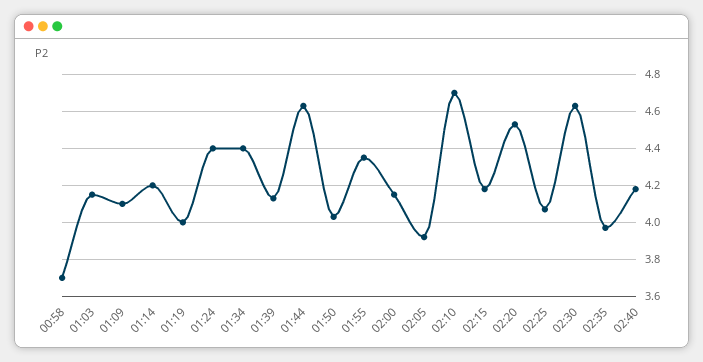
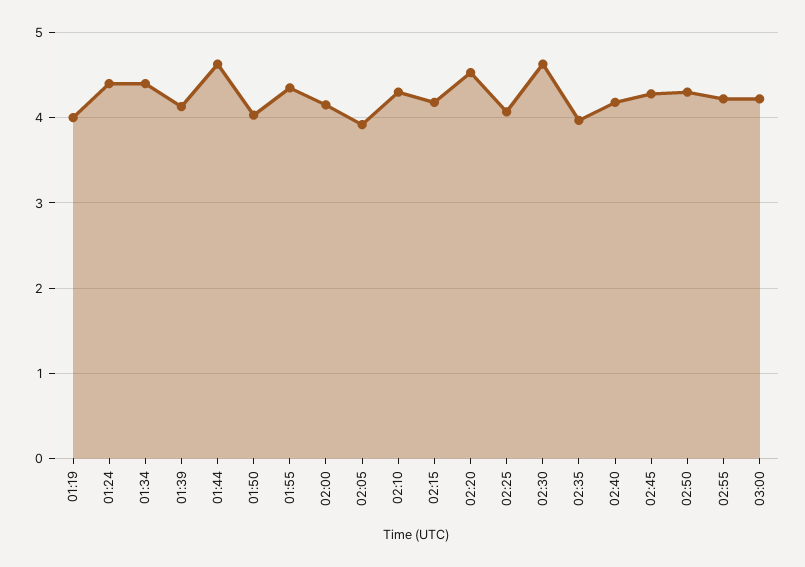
00:58: 3.7 -> none
01:03: 4.15 -> none
01:09: 4.1 -> none
01:14: 4.2 -> none
02:10: 4.7 -> 4.3
02:45: none -> 4.3
02:50: none -> 4.3
02:55: none -> 4.2
03:00: none -> 4.2

